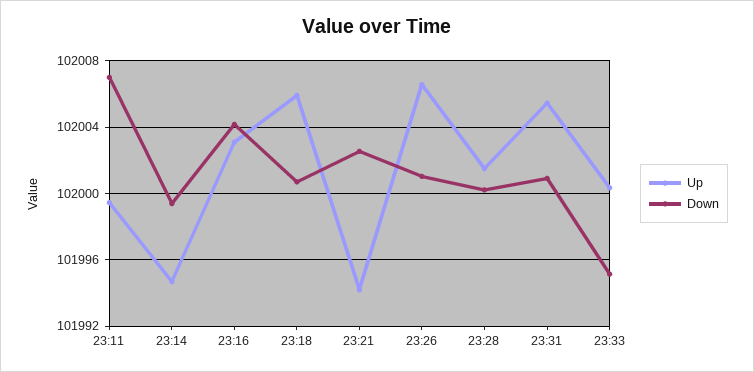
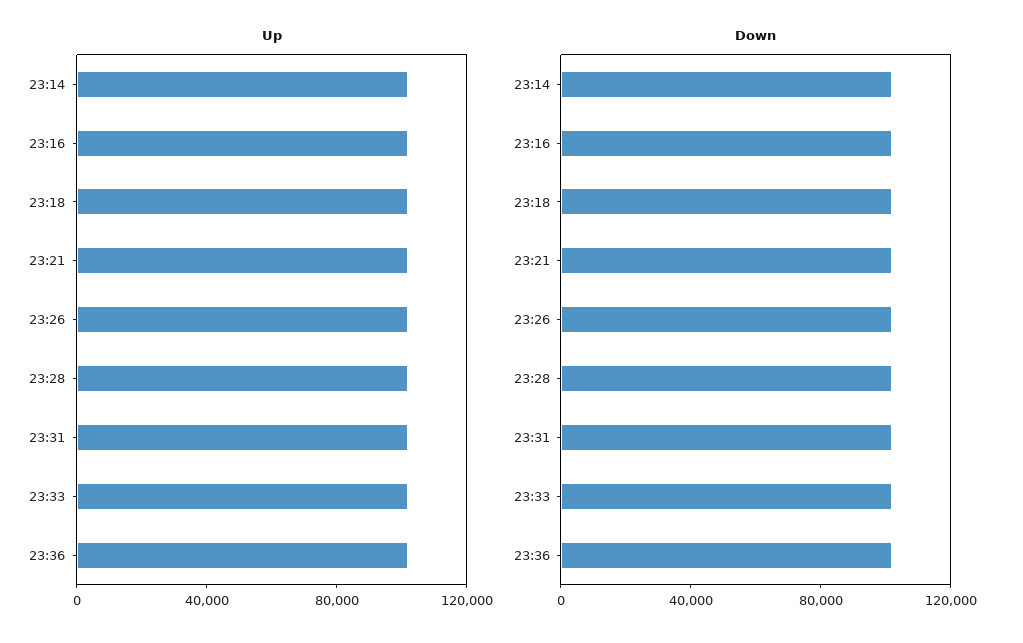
Up, 23:11: 101999.5 -> none
Down, 23:11: 102007 -> none
Up, 23:36: none -> 100000
Down, 23:36: none -> 100000

